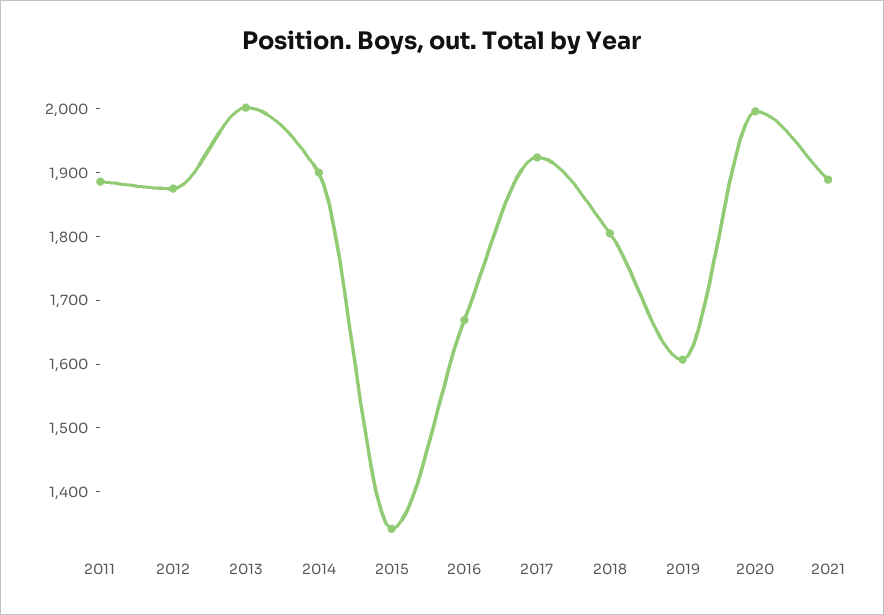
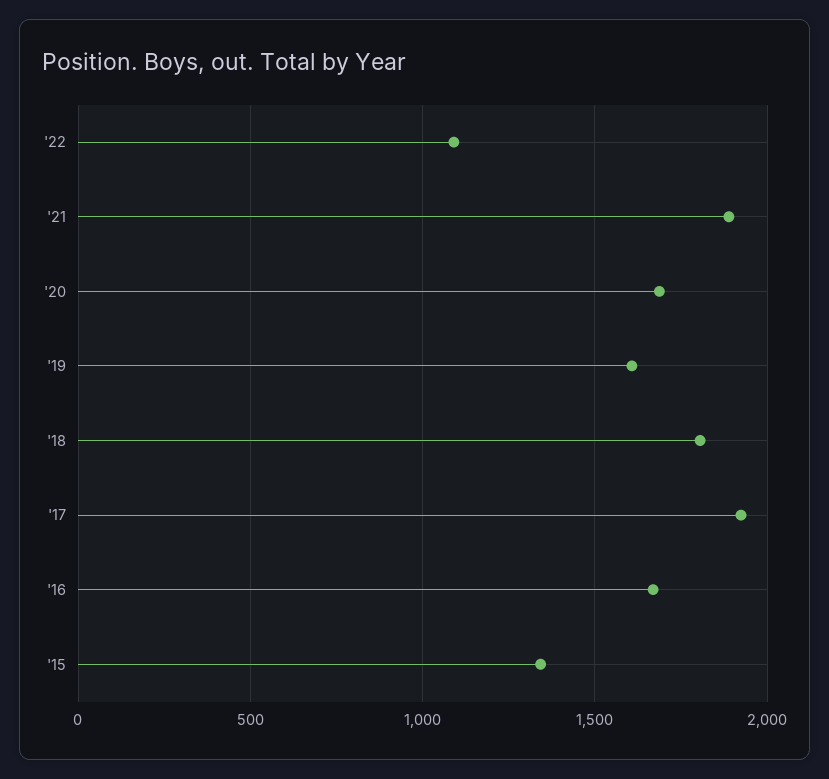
2011: 1880 -> none
2012: 1880 -> none
2013: 2000 -> none
2014: 1900 -> none
2020: 2000 -> 1700
'22: none -> 1100

